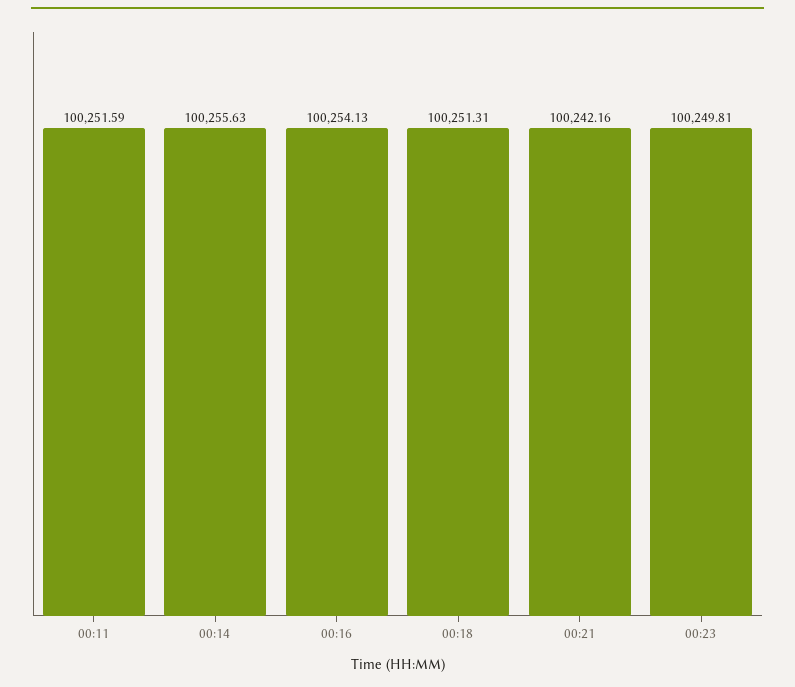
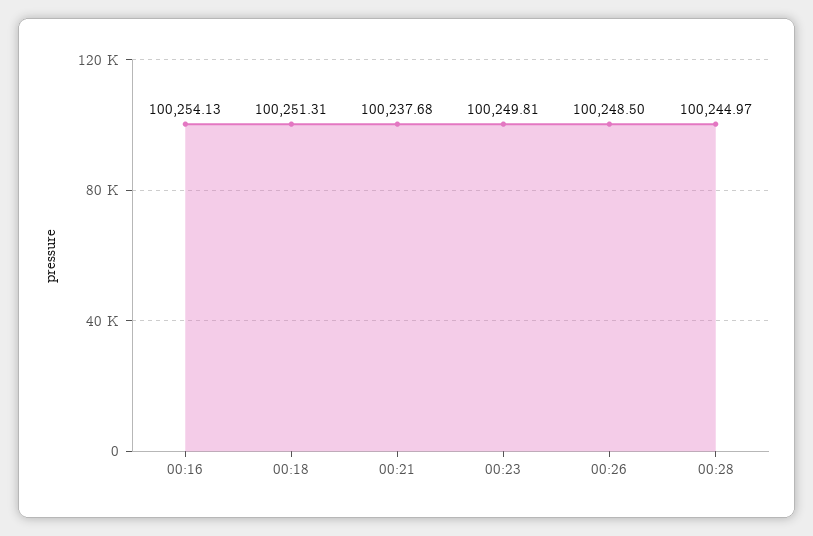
00:11: 100251.59 -> none
00:14: 100255.63 -> none
00:21: 100242.16 -> 100237.68
00:26: none -> 100248.5
00:28: none -> 100244.97

